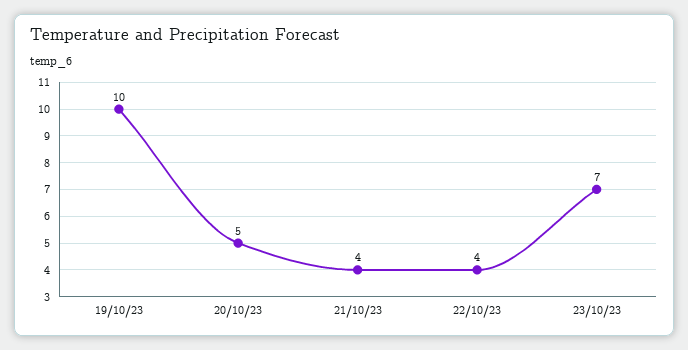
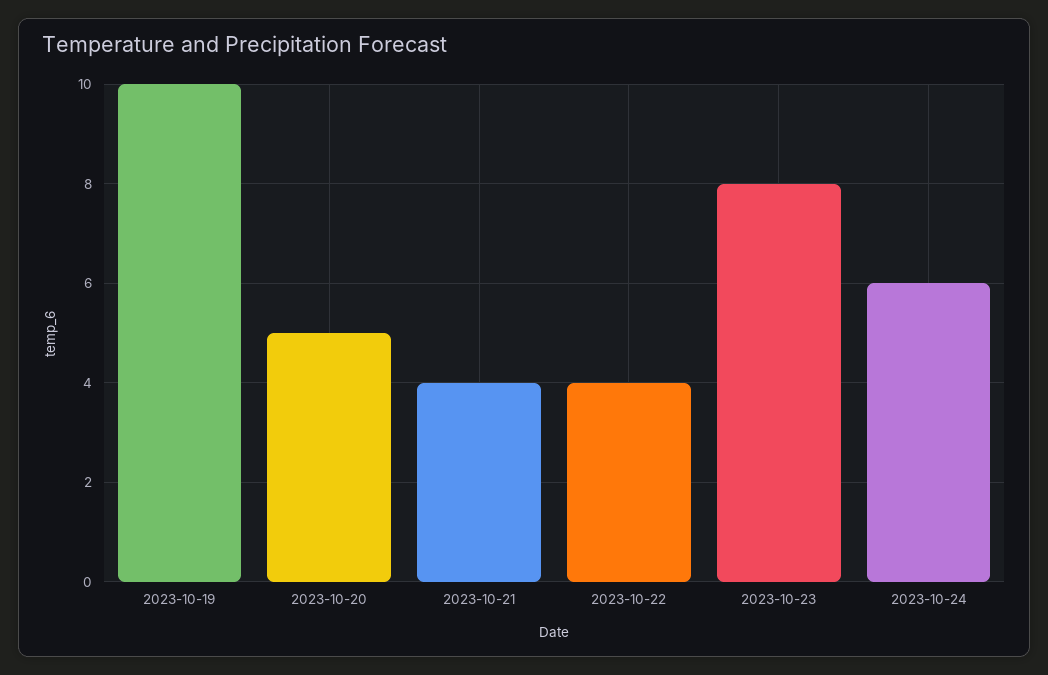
23/10/23: 7 -> 8
2023-10-24: none -> 6

